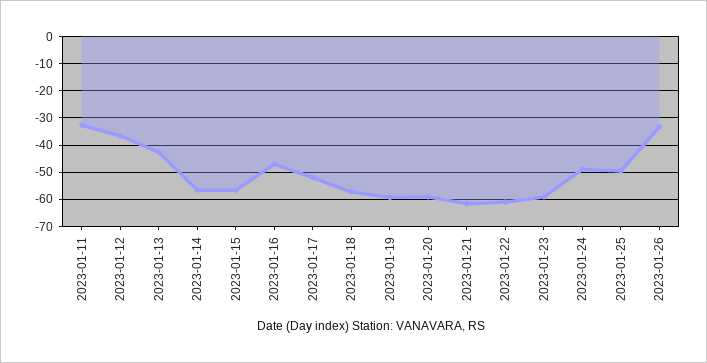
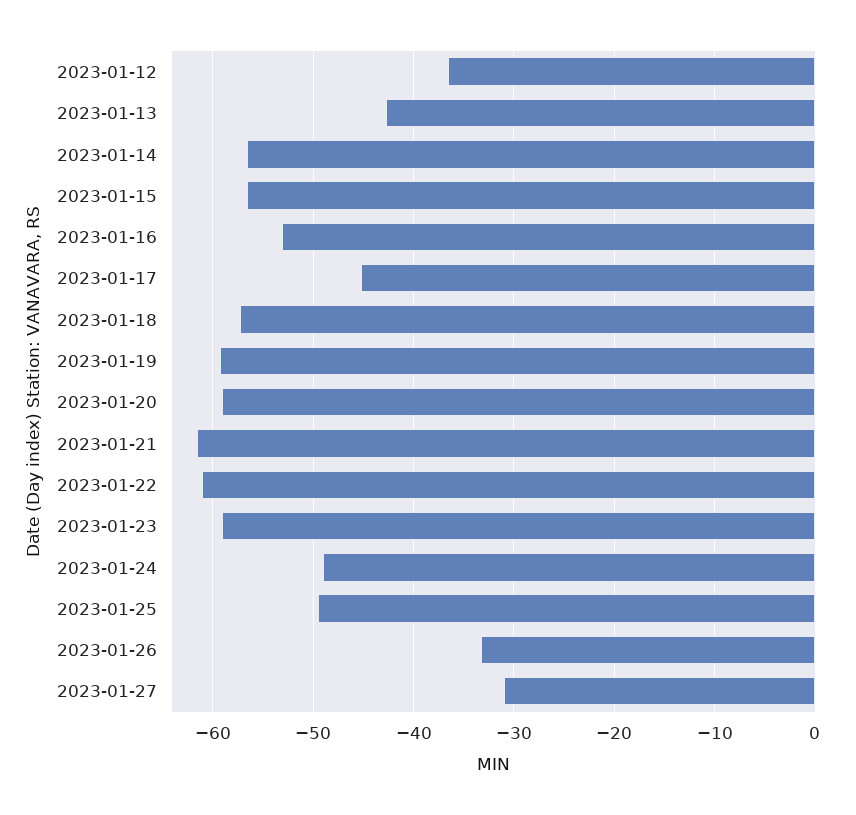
2023-01-11: -32.5 -> none
2023-01-16: -47.5 -> -53
2023-01-17: -52.5 -> -45
2023-01-27: none -> -31

